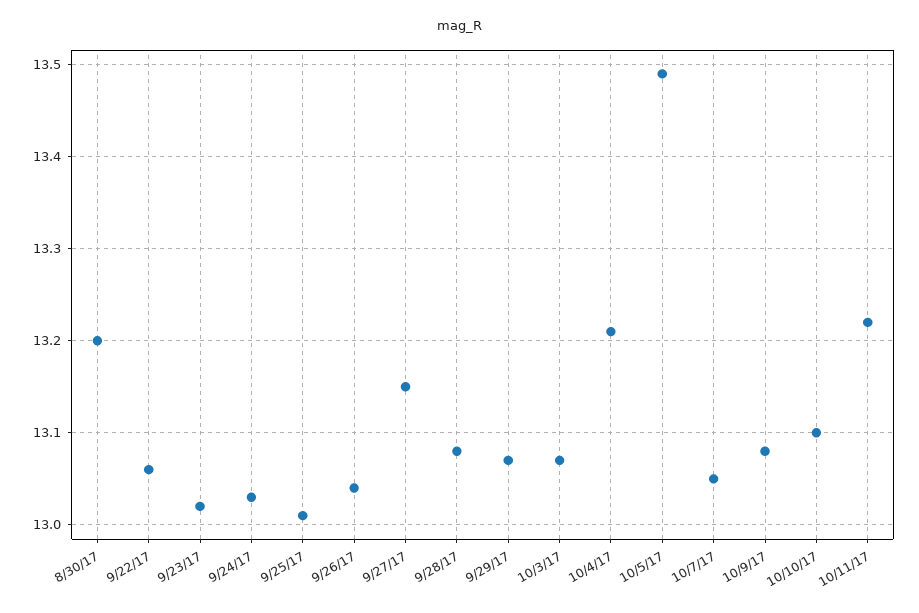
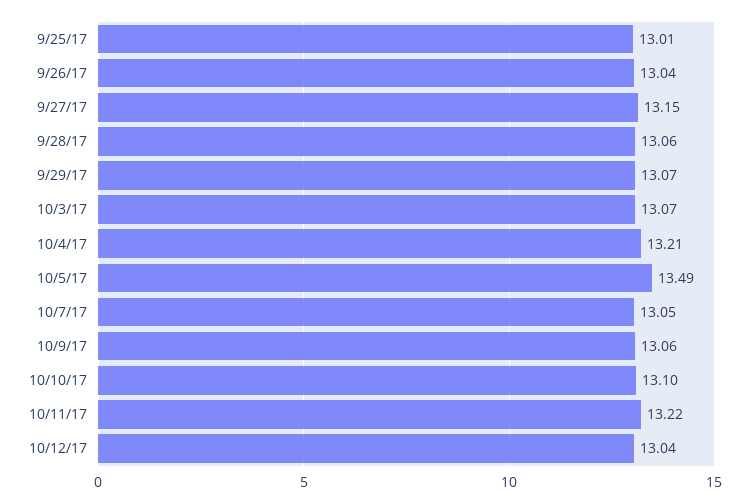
8/30/17: 13.2 -> none
9/22/17: 13.06 -> none
9/23/17: 13.02 -> none
9/24/17: 13.03 -> none
9/28/17: 13.08 -> 13.06
10/9/17: 13.08 -> 13.06
10/12/17: none -> 13.04

